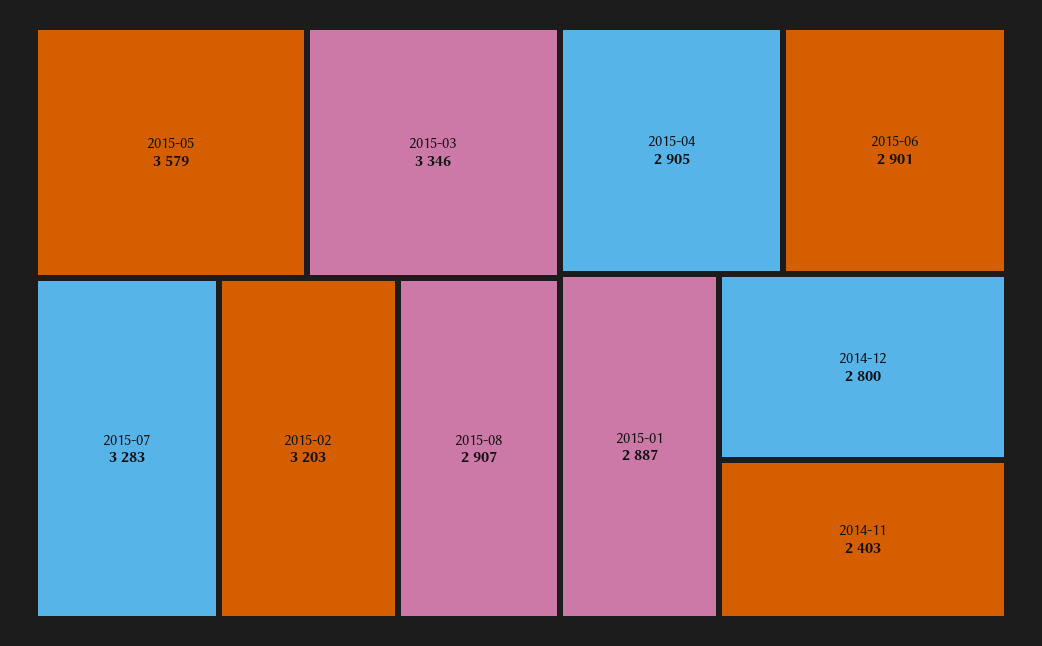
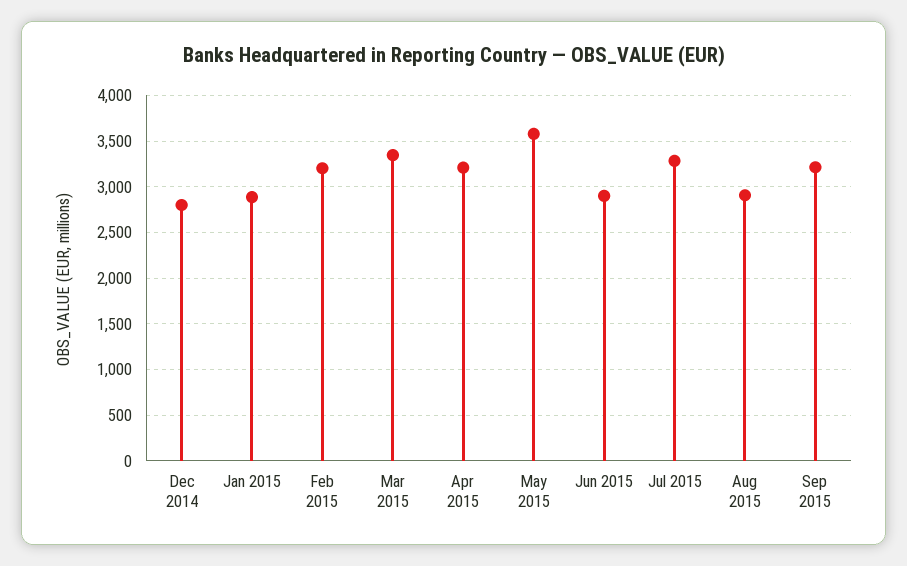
2015-04: 2905 -> 3200
2014-11: 2403 -> none
Sep 2015: none -> 3200

